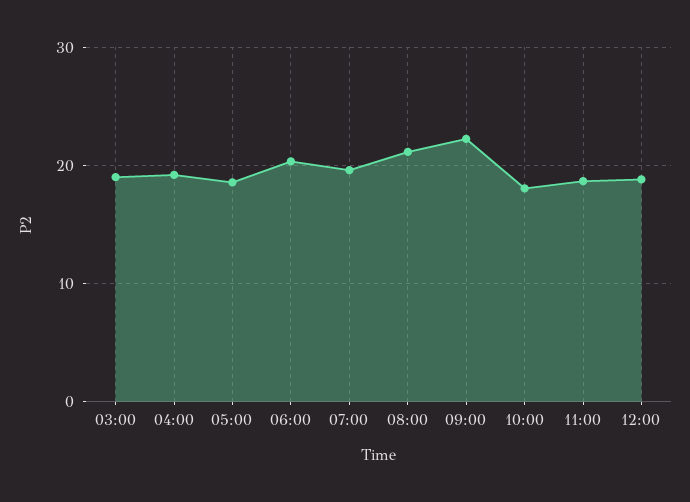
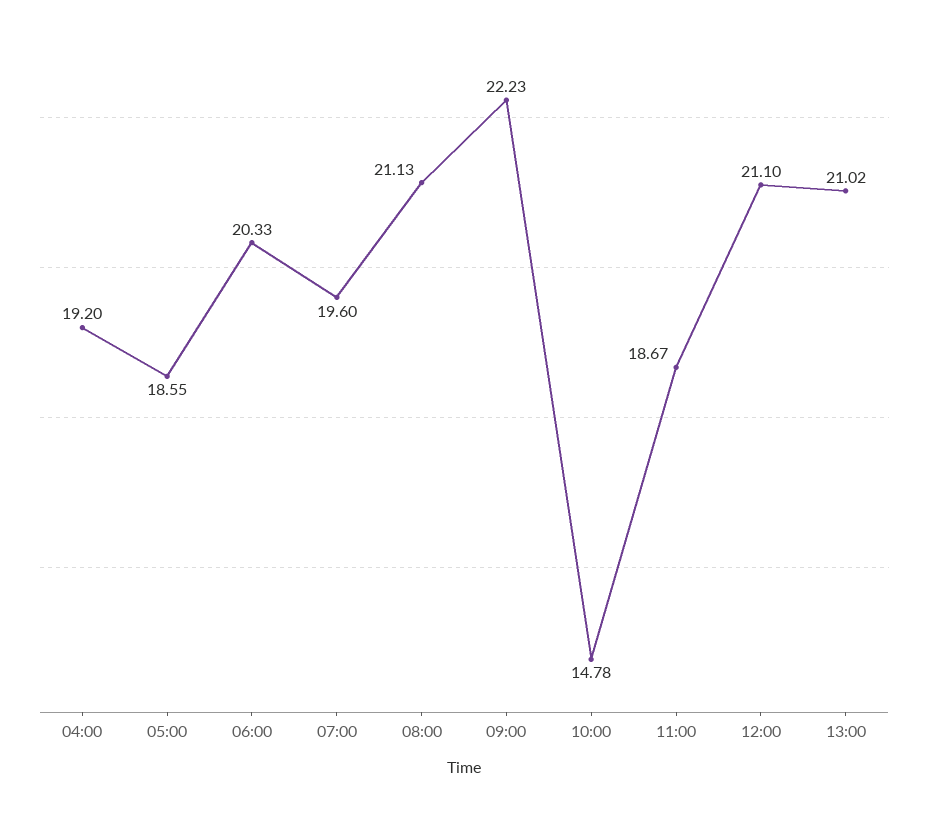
03:00: 19 -> none
10:00: 18 -> 14.78
12:00: 19 -> 21.1
13:00: none -> 21.02

